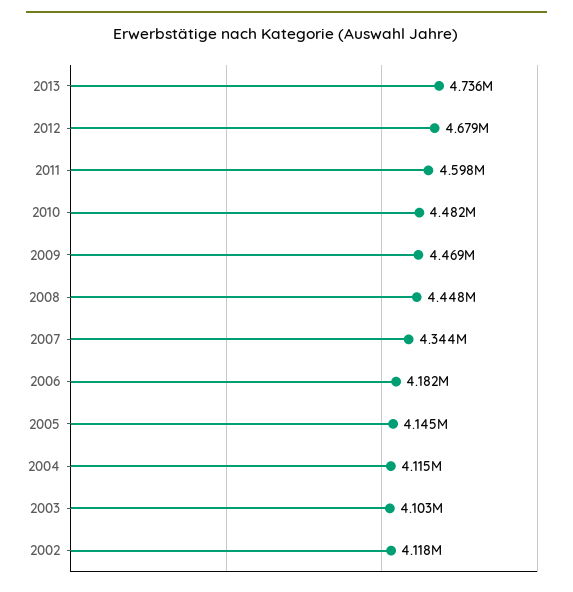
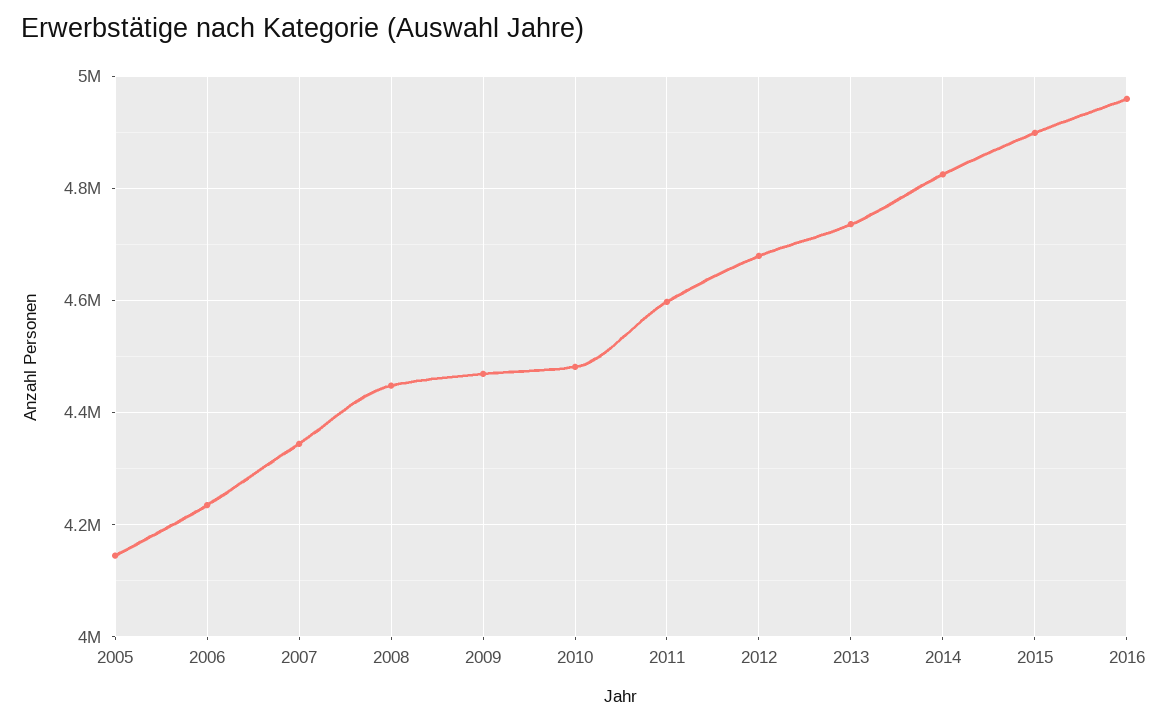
2006: 4182000 -> 4240000
2004: 4115000 -> none
2003: 4103000 -> none
2002: 4118000 -> none
2014: none -> 4820000
2015: none -> 4900000
2016: none -> 4960000

